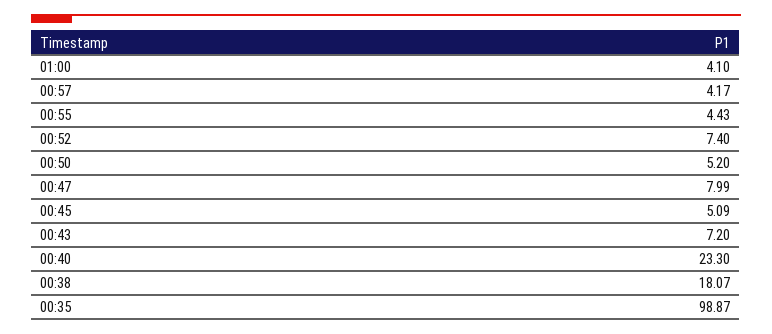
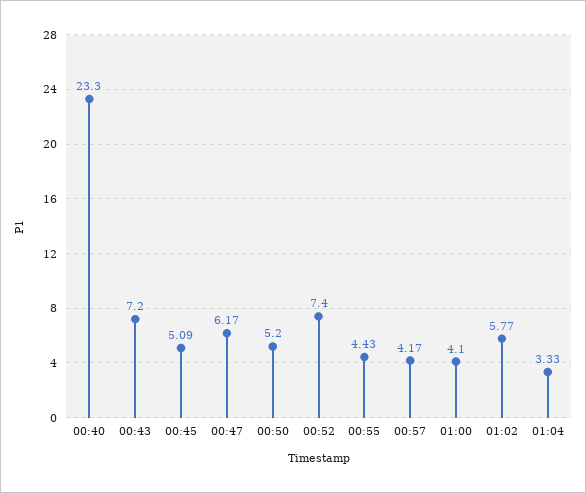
00:47: 7.99 -> 6.17
00:38: 18.07 -> none
00:35: 98.87 -> none
01:02: none -> 5.77
01:04: none -> 3.33

